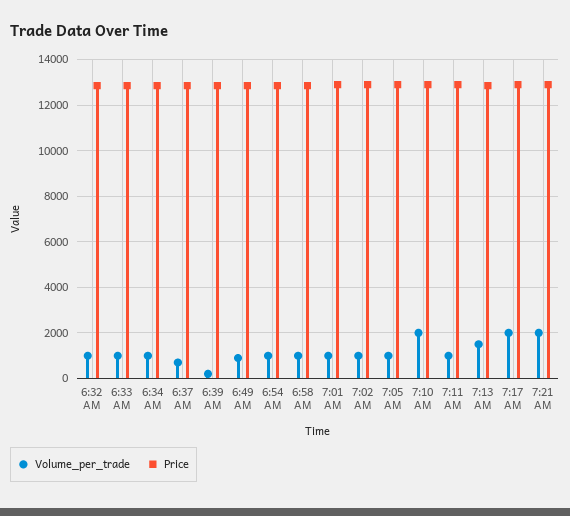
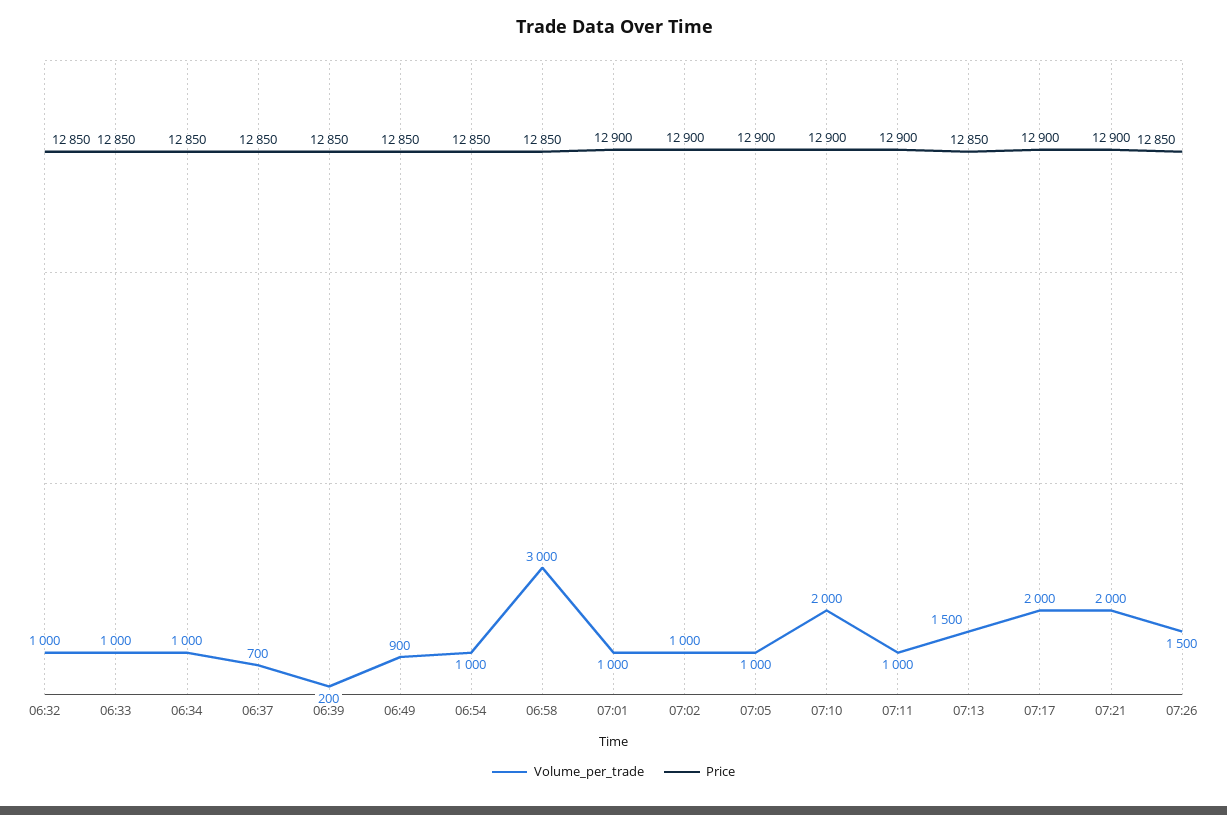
Volume_per_trade, 6:58 AM: 1000 -> 3000
Volume_per_trade, 07:26: none -> 1500
Price, 07:26: none -> 12850

